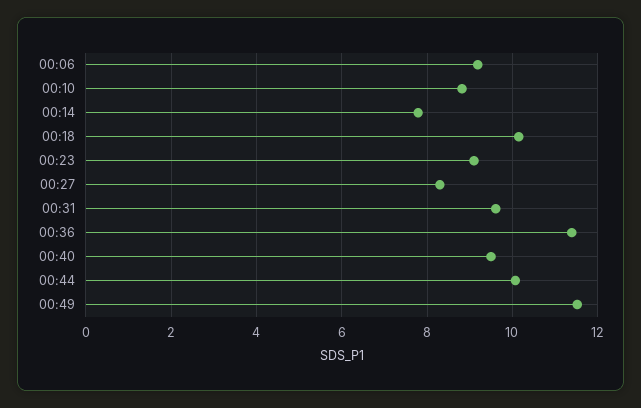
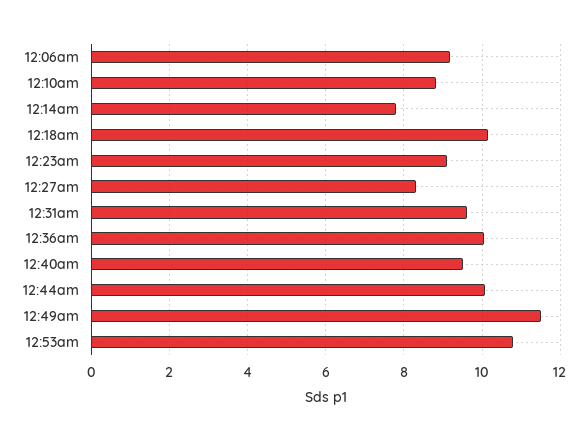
00:36: 11.4 -> 10
12:53am: none -> 10.8

